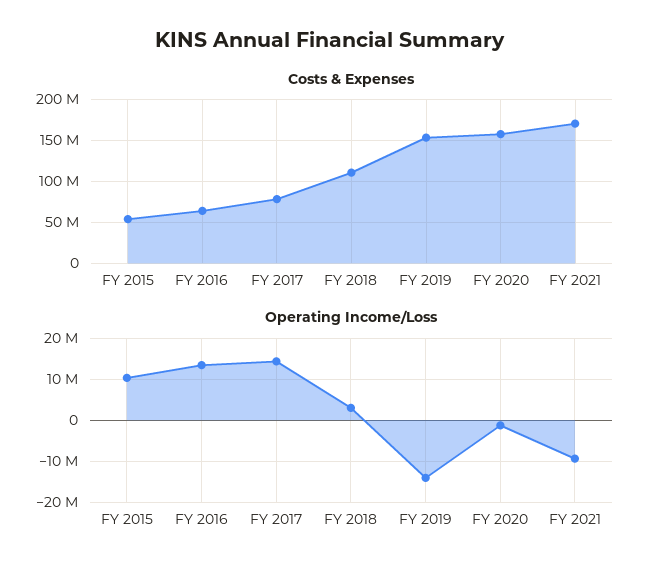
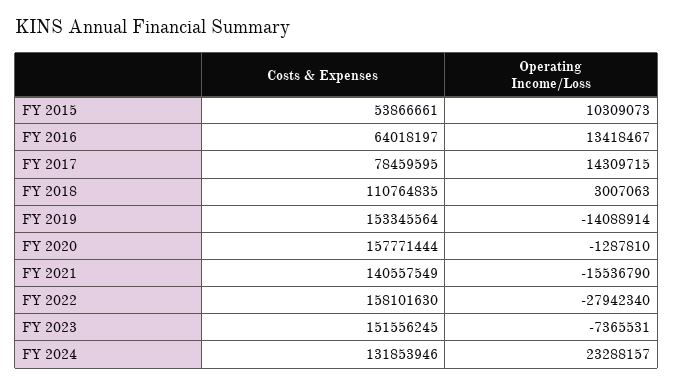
Costs & Expenses, FY 2021: 170000000 -> 140557549
Operating Income/Loss, FY 2021: -10000000 -> -15536790
Costs & Expenses, FY 2022: none -> 158101630
Operating Income/Loss, FY 2022: none -> -27942340
Costs & Expenses, FY 2023: none -> 151556245
Operating Income/Loss, FY 2023: none -> -7365531
Costs & Expenses, FY 2024: none -> 131853946
Operating Income/Loss, FY 2024: none -> 23288157

